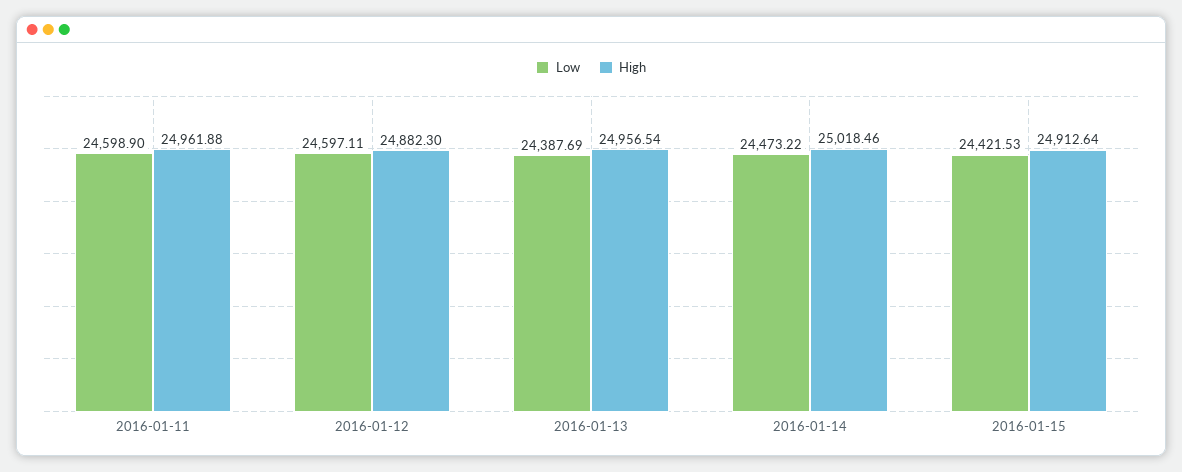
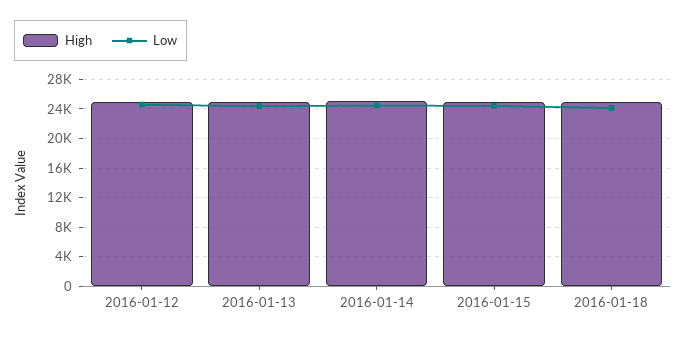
Low, 2016-01-11: 24598.9 -> none
High, 2016-01-11: 24961.88 -> none
High, 2016-01-18: none -> 25000
Low, 2016-01-18: none -> 24000

